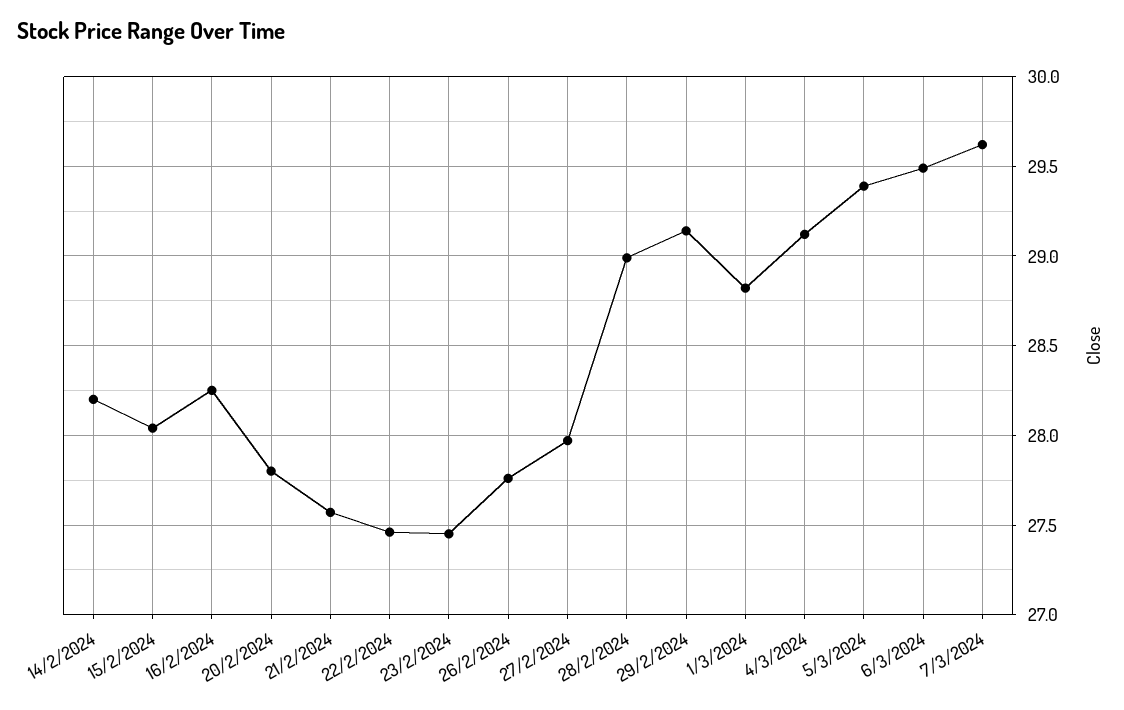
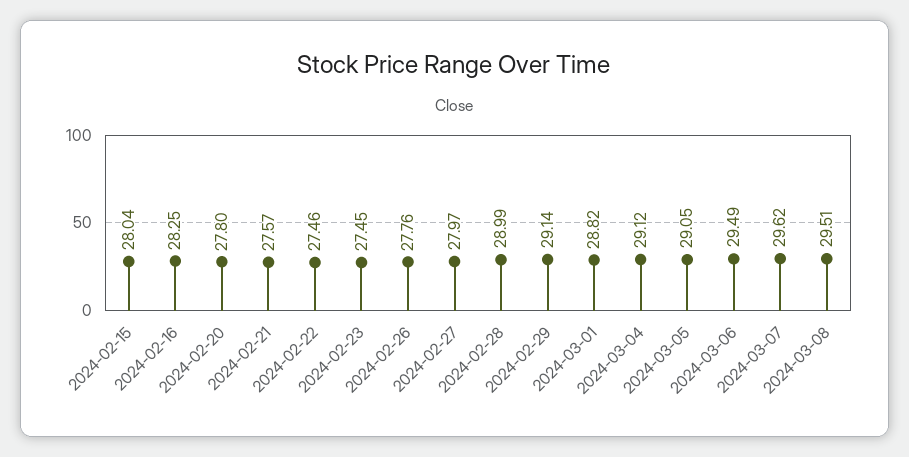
14/2/2024: 28.2 -> none
5/3/2024: 29.4 -> 29.05
2024-03-08: none -> 29.51

